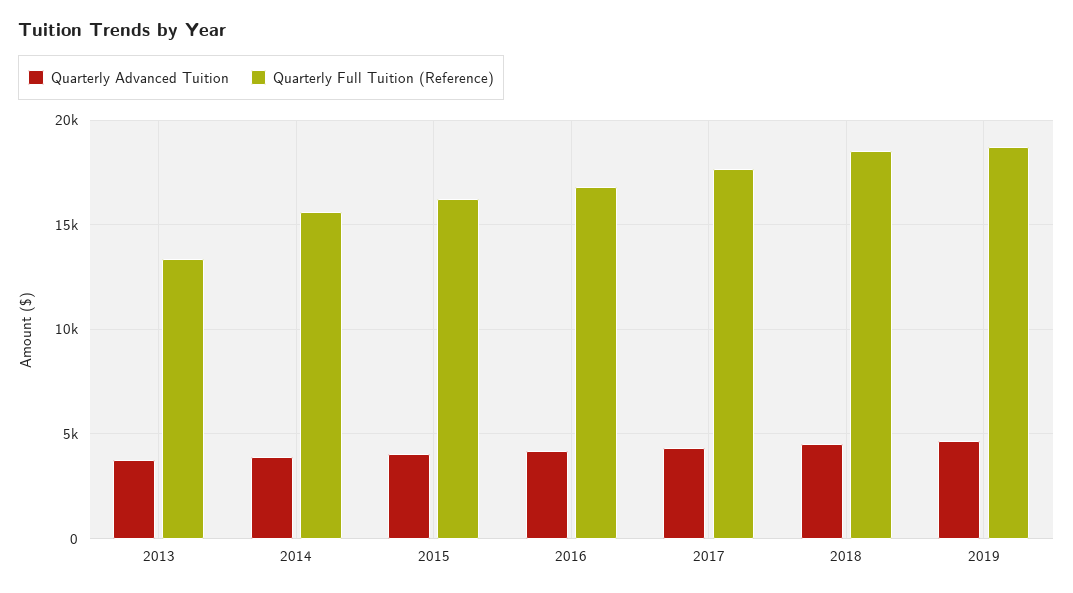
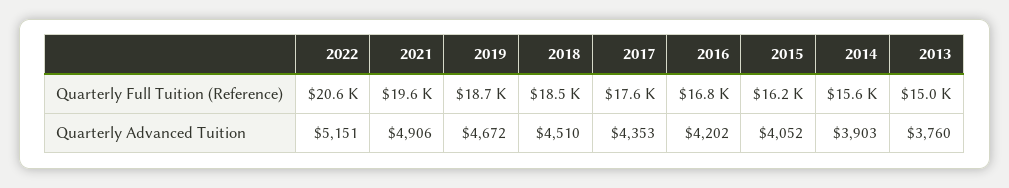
Quarterly Full Tuition (Reference), 2013: 13500 -> 15000
Quarterly Full Tuition (Reference), 2022: none -> 20600
Quarterly Full Tuition (Reference), 2021: none -> 19600
Quarterly Advanced Tuition, 2022: none -> 5151
Quarterly Advanced Tuition, 2021: none -> 4906

